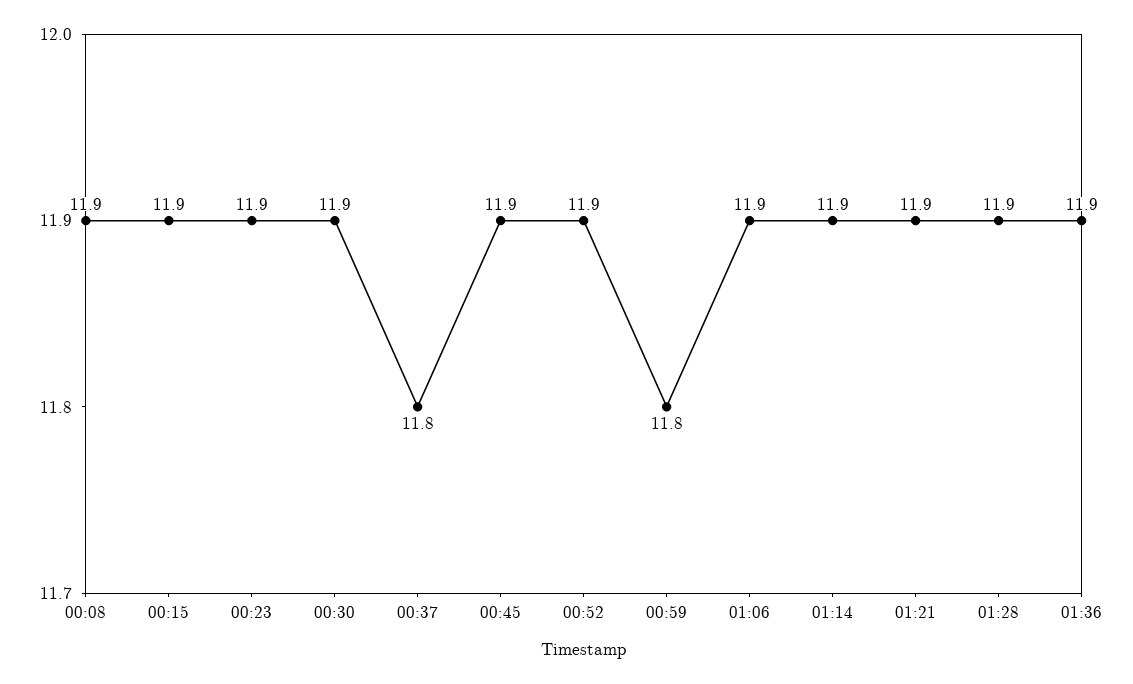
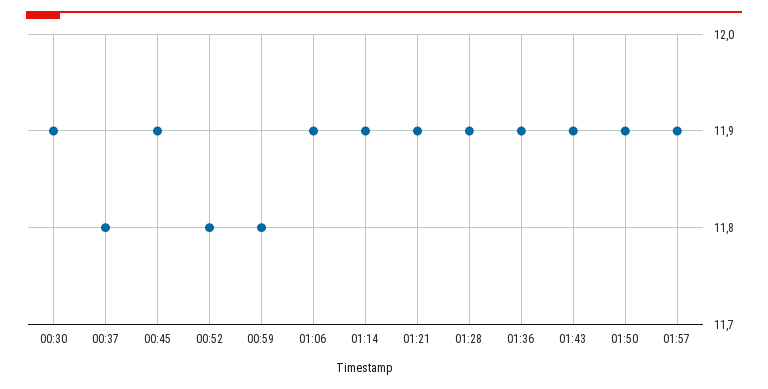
00:08: 11.9 -> none
00:15: 11.9 -> none
00:23: 11.9 -> none
00:52: 11.9 -> 11.8
01:43: none -> 11.9
01:50: none -> 11.9
01:57: none -> 11.9

